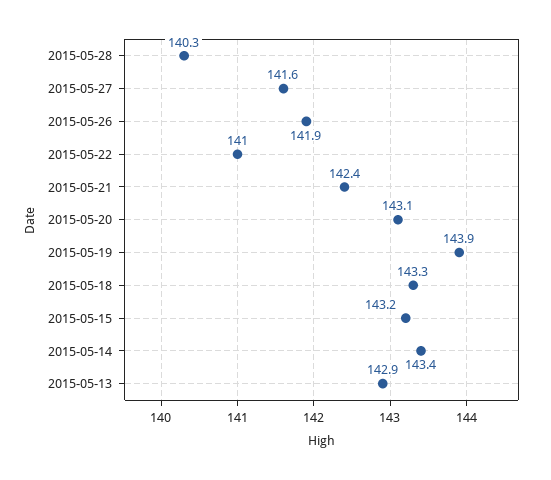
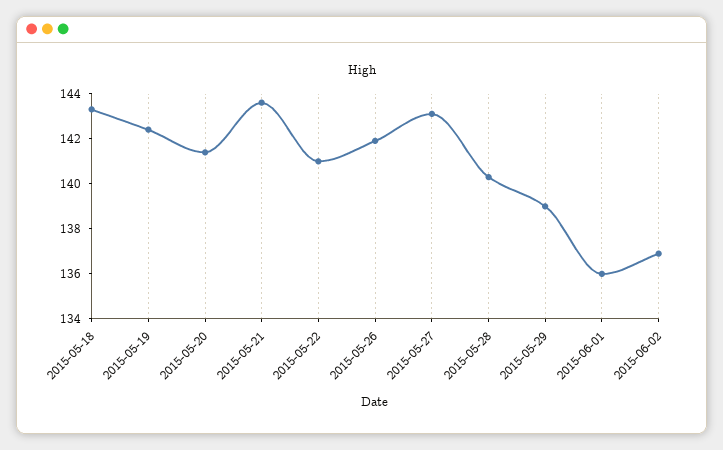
2015-05-27: 141.6 -> 143
2015-05-21: 142.4 -> 143.5
2015-05-20: 143.1 -> 141.5
2015-05-19: 143.9 -> 142.5
2015-05-15: 143.2 -> none
2015-05-14: 143.4 -> none
2015-05-13: 142.9 -> none
2015-05-29: none -> 139
2015-06-01: none -> 136
2015-06-02: none -> 137

